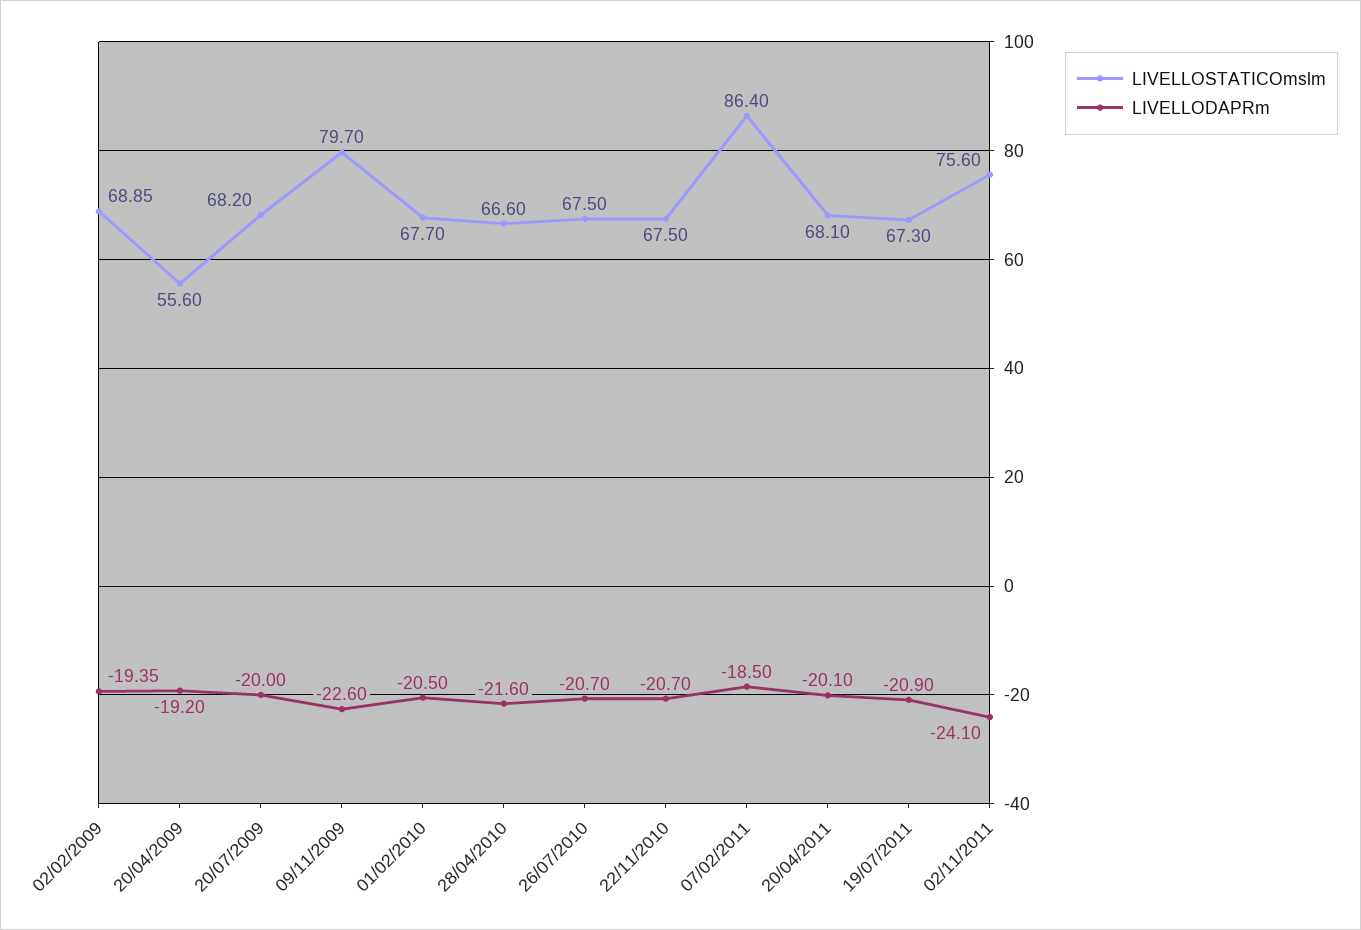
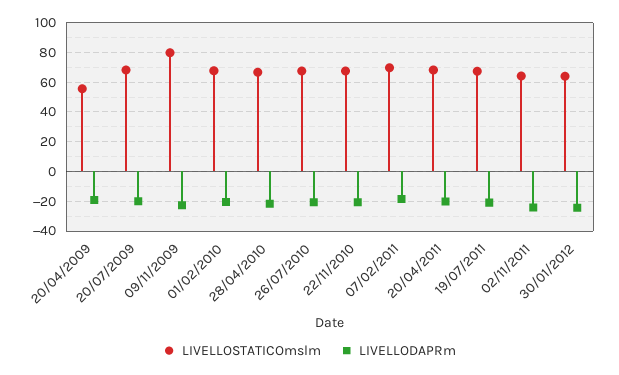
LIVELLOSTATICOmslm, 02/02/2009: 68.85 -> none
LIVELLODAPRm, 02/02/2009: -19.35 -> none
LIVELLOSTATICOmslm, 07/02/2011: 86.4 -> 70
LIVELLOSTATICOmslm, 02/11/2011: 75.6 -> 65
LIVELLOSTATICOmslm, 30/01/2012: none -> 65
LIVELLODAPRm, 30/01/2012: none -> -25

